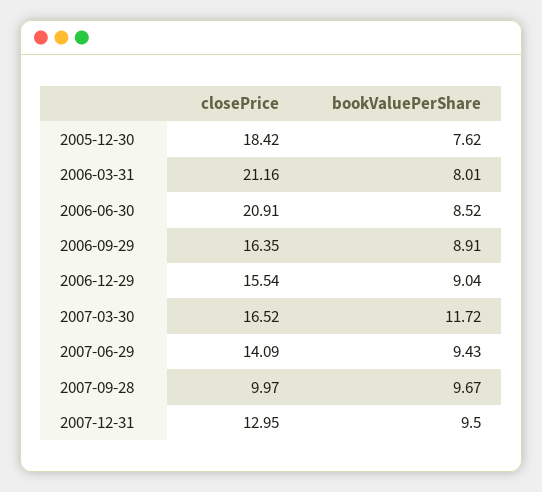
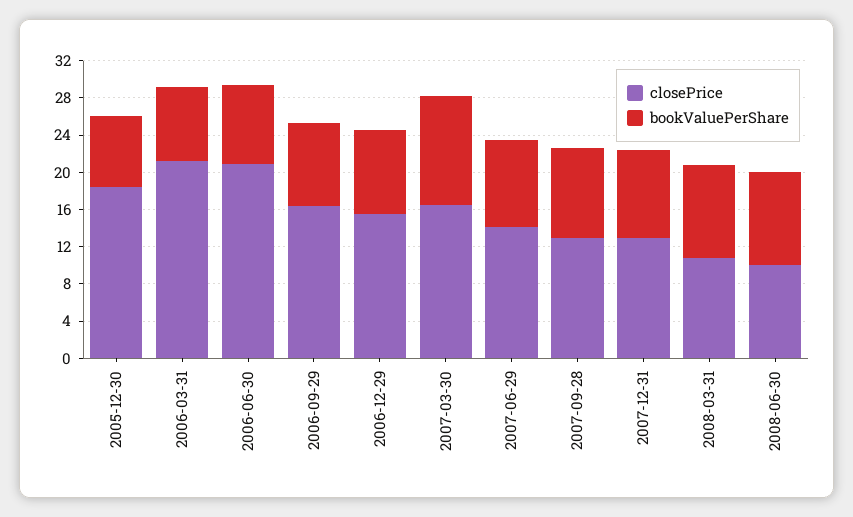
closePrice, 2007-09-28: 9.97 -> 13
closePrice, 2008-03-31: none -> 11
bookValuePerShare, 2008-03-31: none -> 10
closePrice, 2008-06-30: none -> 10
bookValuePerShare, 2008-06-30: none -> 10

